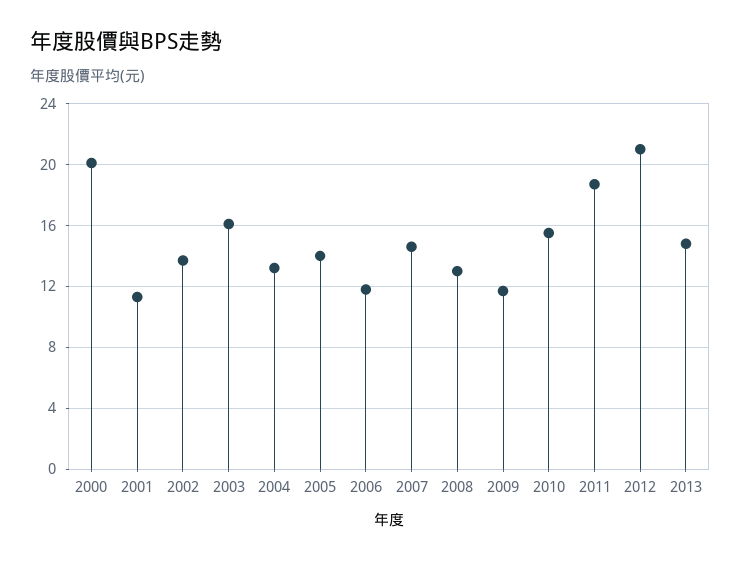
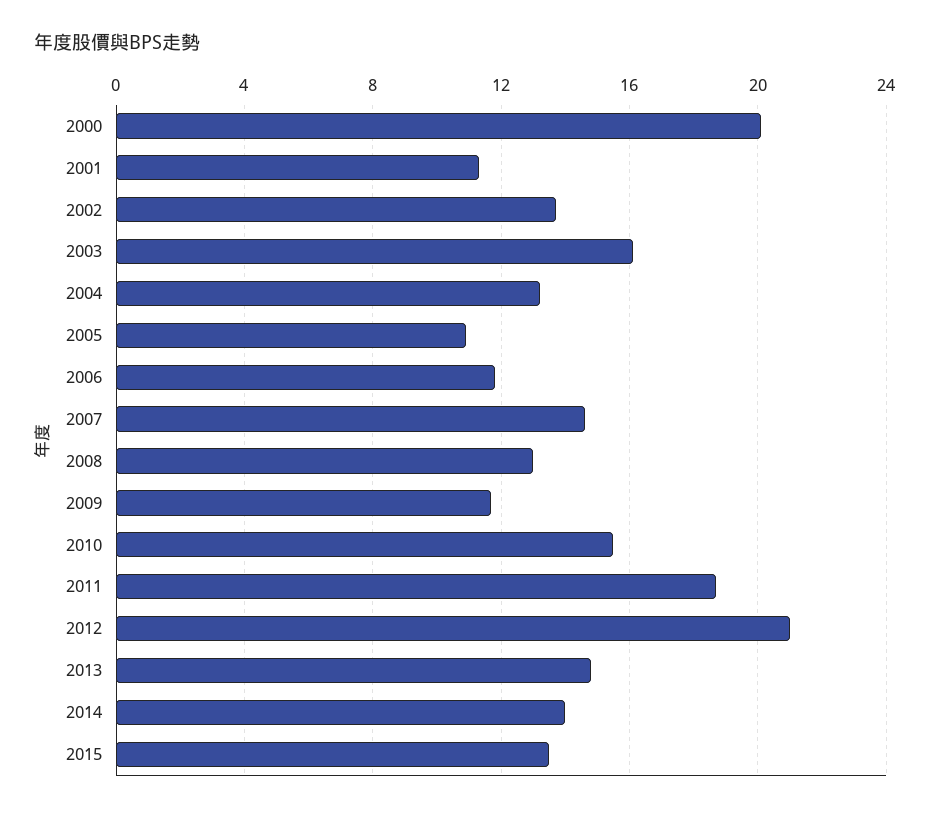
2005: 14 -> 11
2014: none -> 14
2015: none -> 13.5

